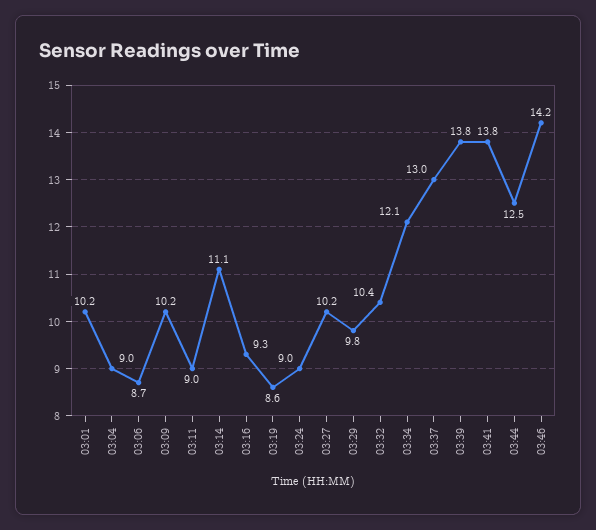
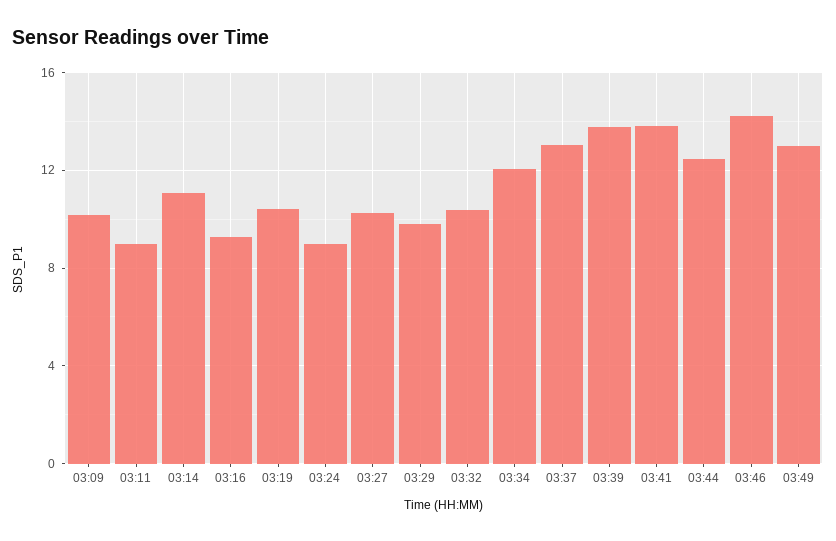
03:01: 10.2 -> none
03:04: 9 -> none
03:06: 8.7 -> none
03:19: 8.6 -> 10.5
03:49: none -> 13

